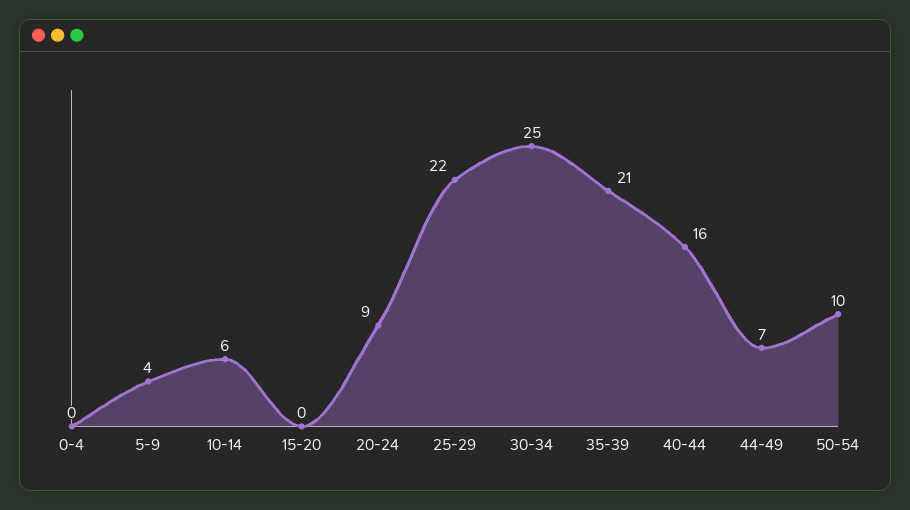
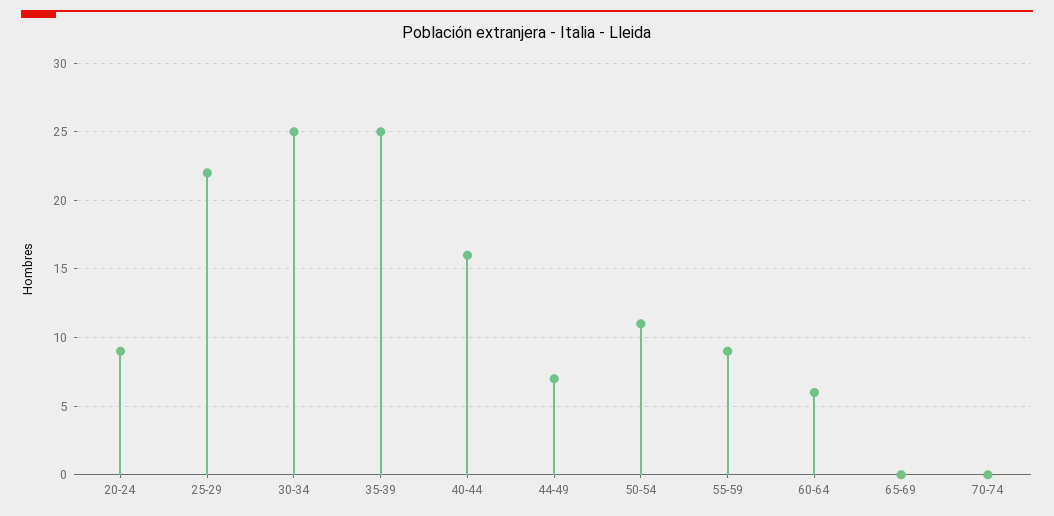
0-4: 0 -> none
5-9: 4 -> none
10-14: 6 -> none
15-20: 0 -> none
35-39: 21 -> 25
50-54: 10 -> 11
55-59: none -> 9
60-64: none -> 6
65-69: none -> 0
70-74: none -> 0

